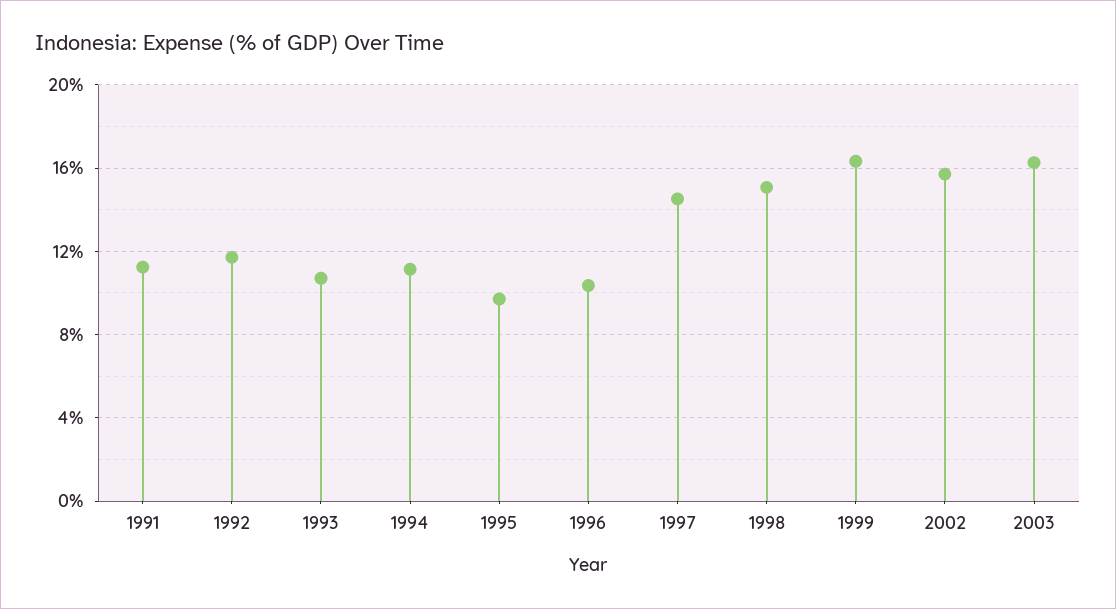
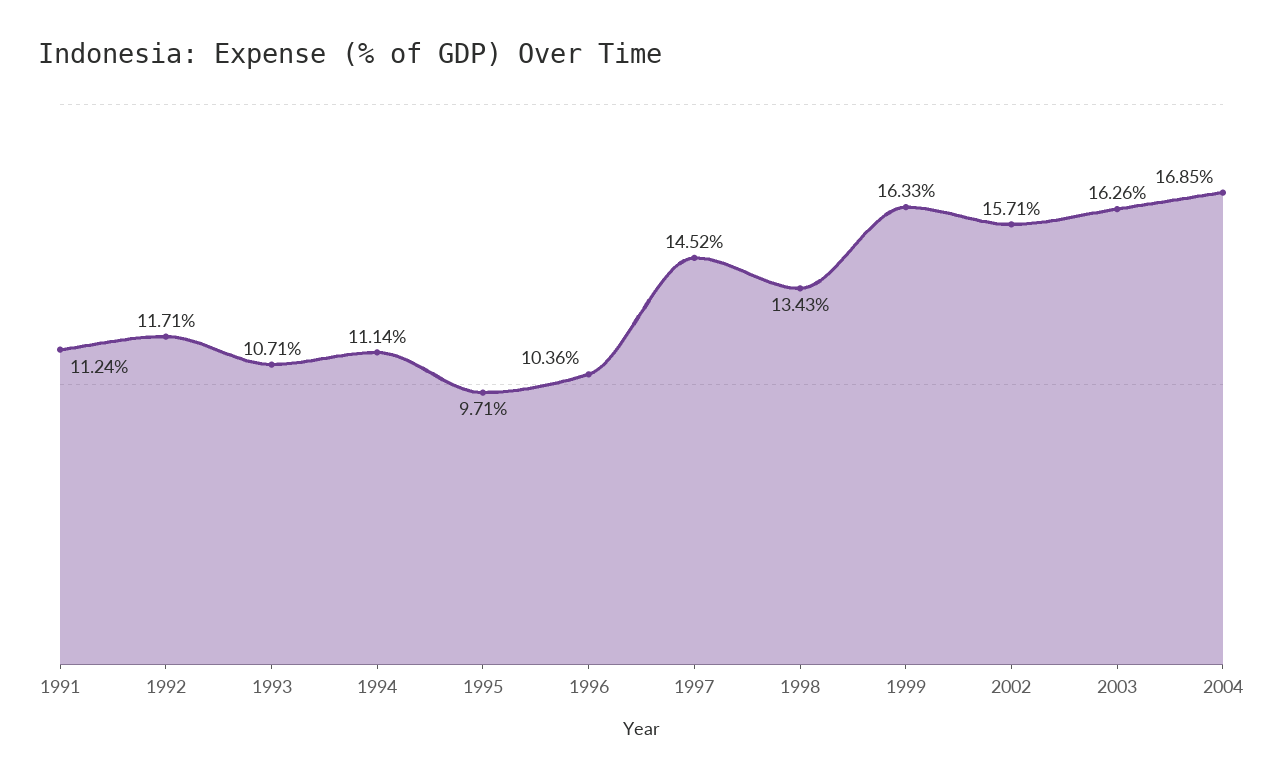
1998: 15 -> 13.43
2004: none -> 16.85

